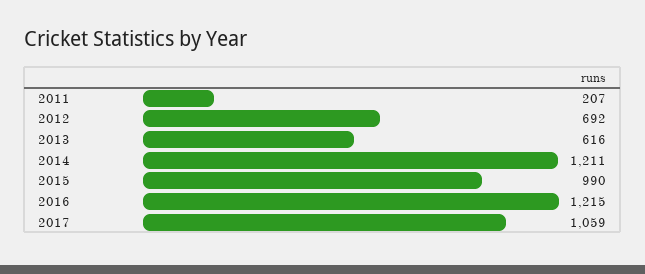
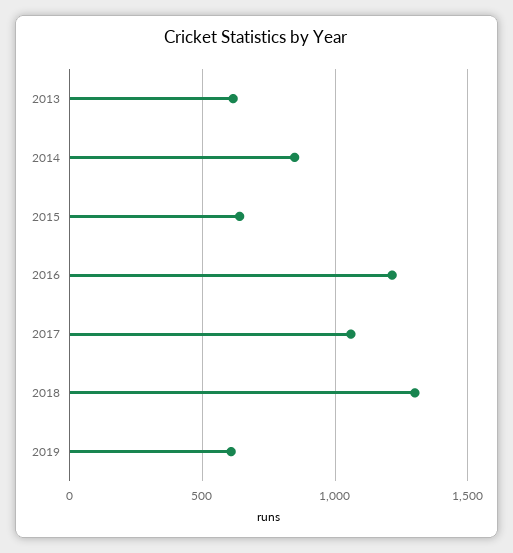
2011: 207 -> none
2012: 692 -> none
2014: 1211 -> 850
2015: 990 -> 650
2018: none -> 1300
2019: none -> 600

